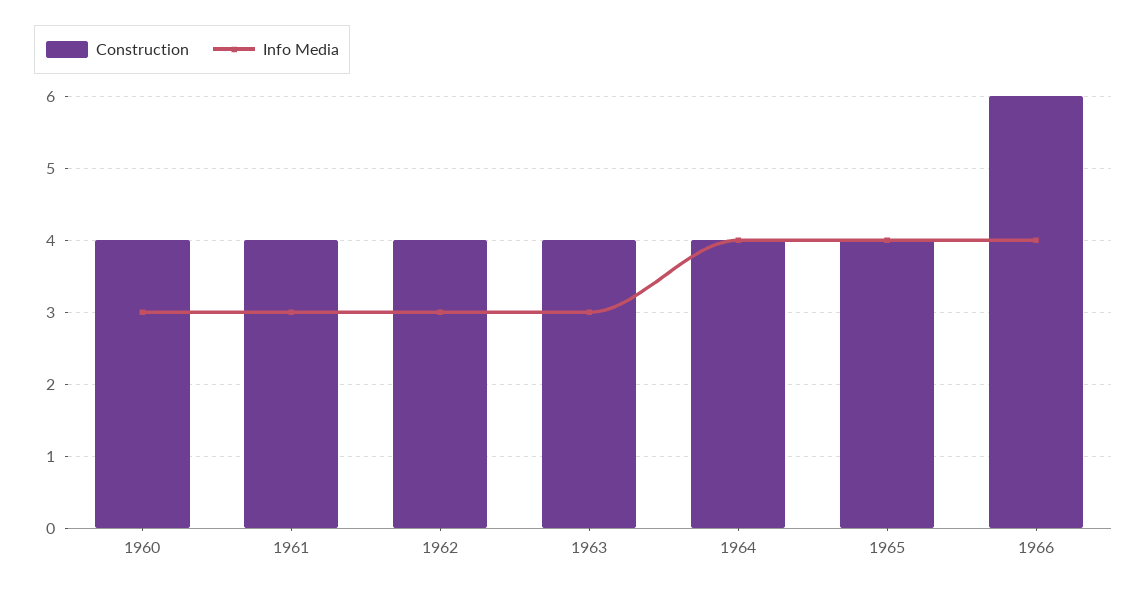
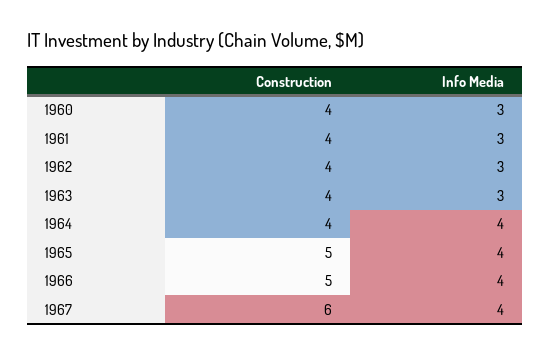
Construction, 1965: 4 -> 5
Construction, 1966: 6 -> 5
Construction, 1967: none -> 6
Info Media, 1967: none -> 4

